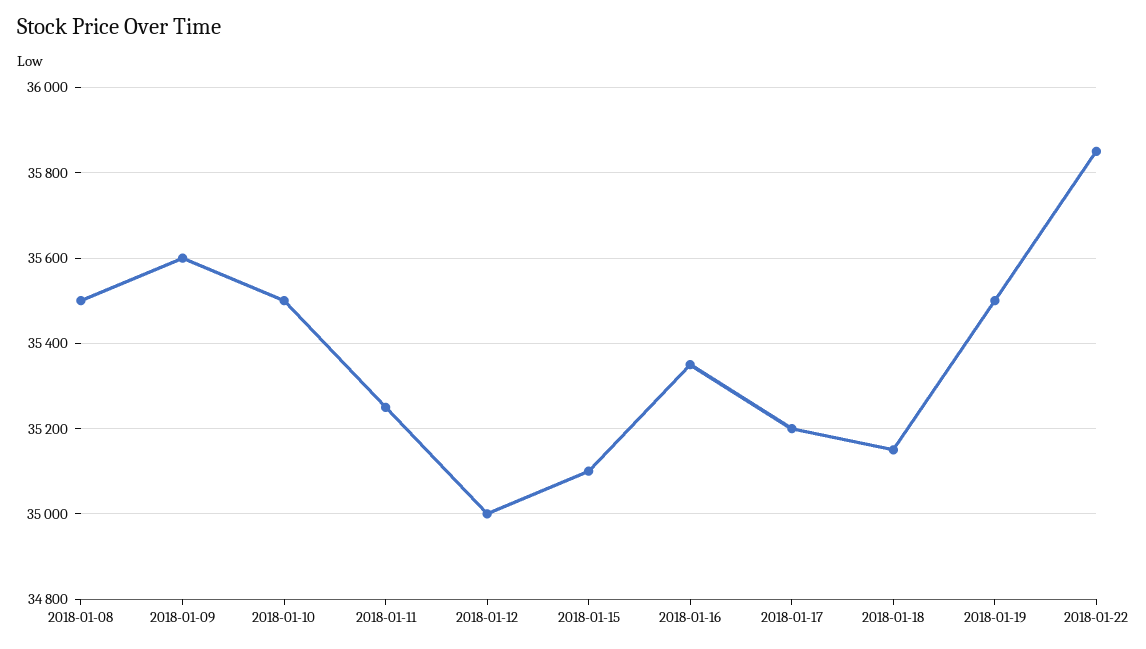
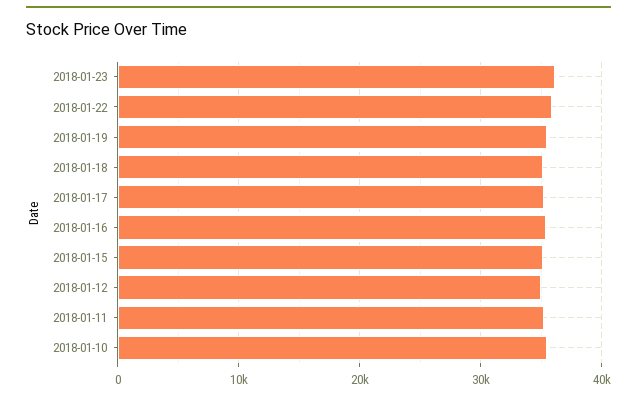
2018-01-08: 35500 -> none
2018-01-09: 35600 -> none
2018-01-23: none -> 36000

